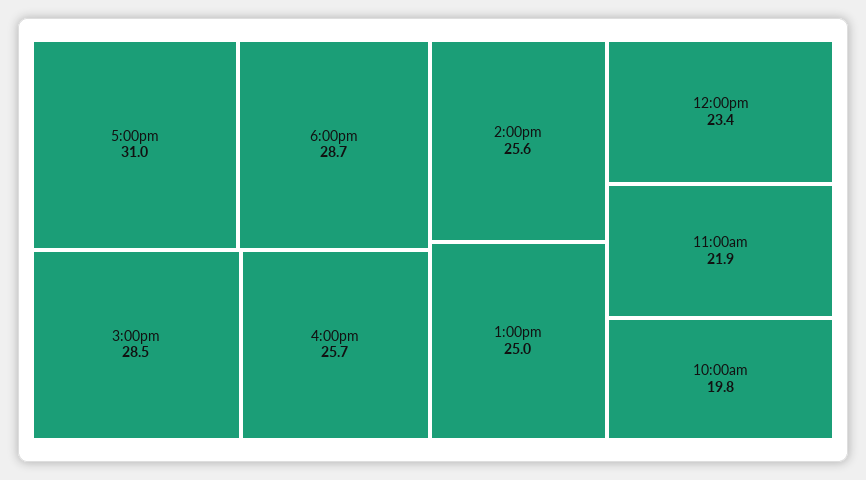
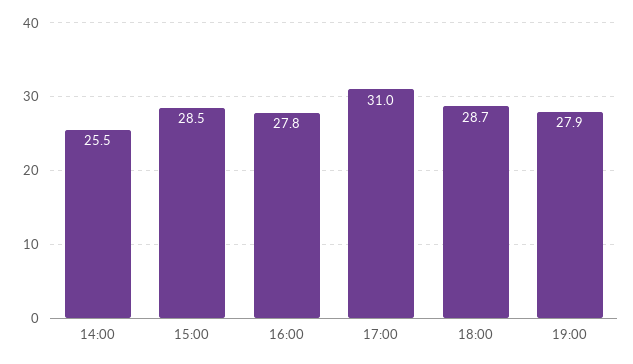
4:00pm: 25.7 -> 27.8
2:00pm: 25.6 -> 25.5
1:00pm: 25 -> none
12:00pm: 23.4 -> none
11:00am: 21.9 -> none
10:00am: 19.8 -> none
19:00: none -> 27.9

